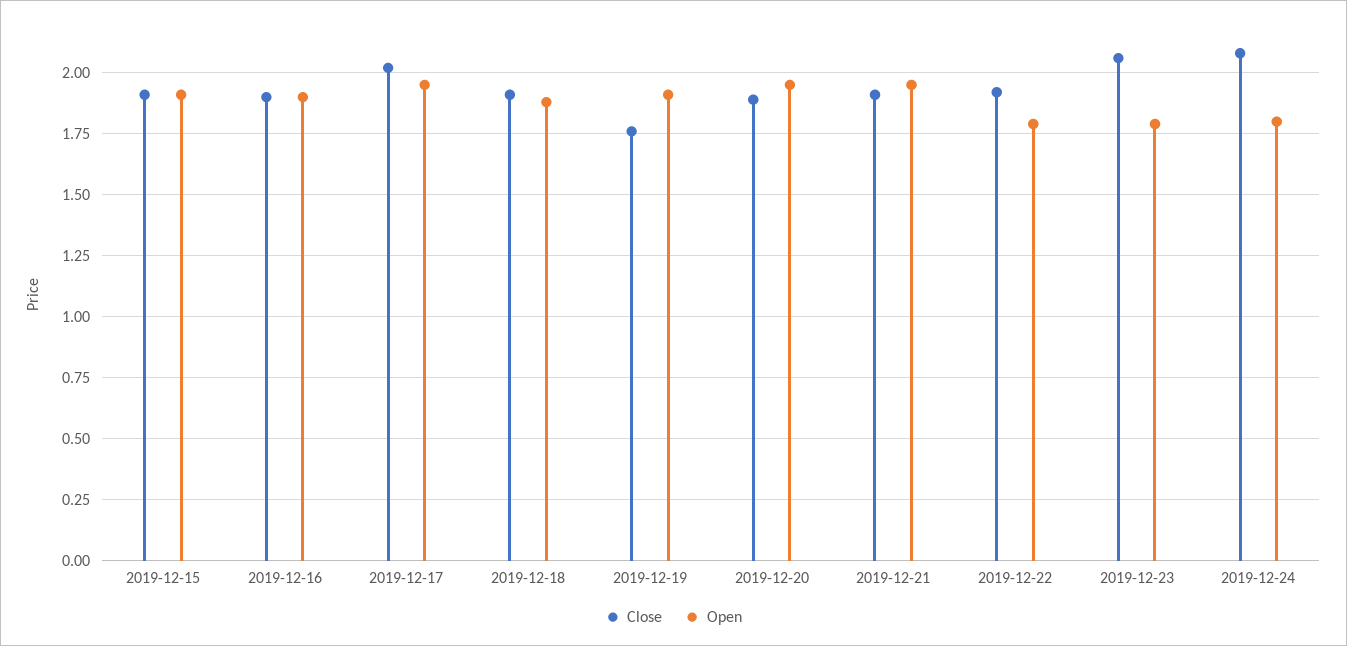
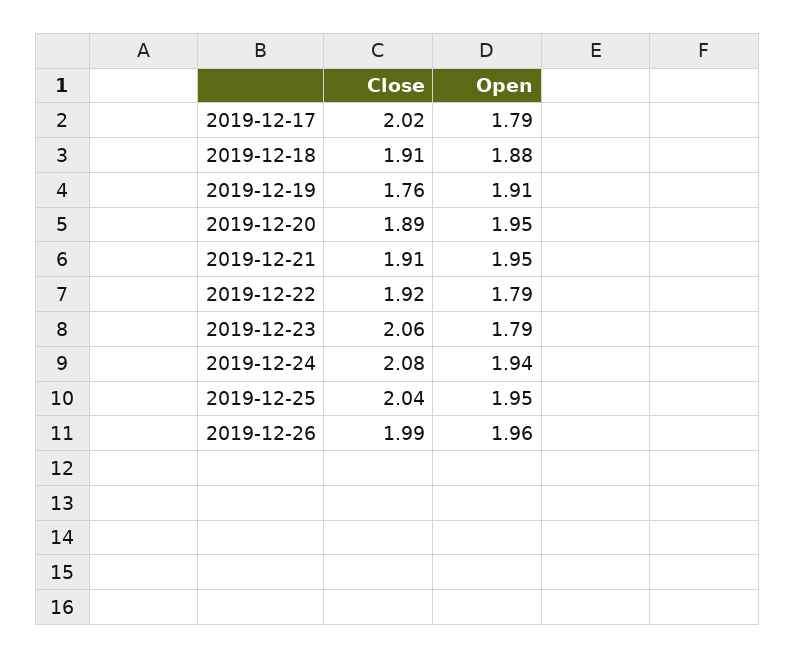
Close, 2019-12-15: 1.9 -> none
Open, 2019-12-15: 1.9 -> none
Close, 2019-12-16: 1.9 -> none
Open, 2019-12-16: 1.9 -> none
Open, 2019-12-17: 1.95 -> 1.79
Open, 2019-12-24: 1.8 -> 1.94
Close, 2019-12-25: none -> 2.04
Open, 2019-12-25: none -> 1.95
Close, 2019-12-26: none -> 1.99
Open, 2019-12-26: none -> 1.96

